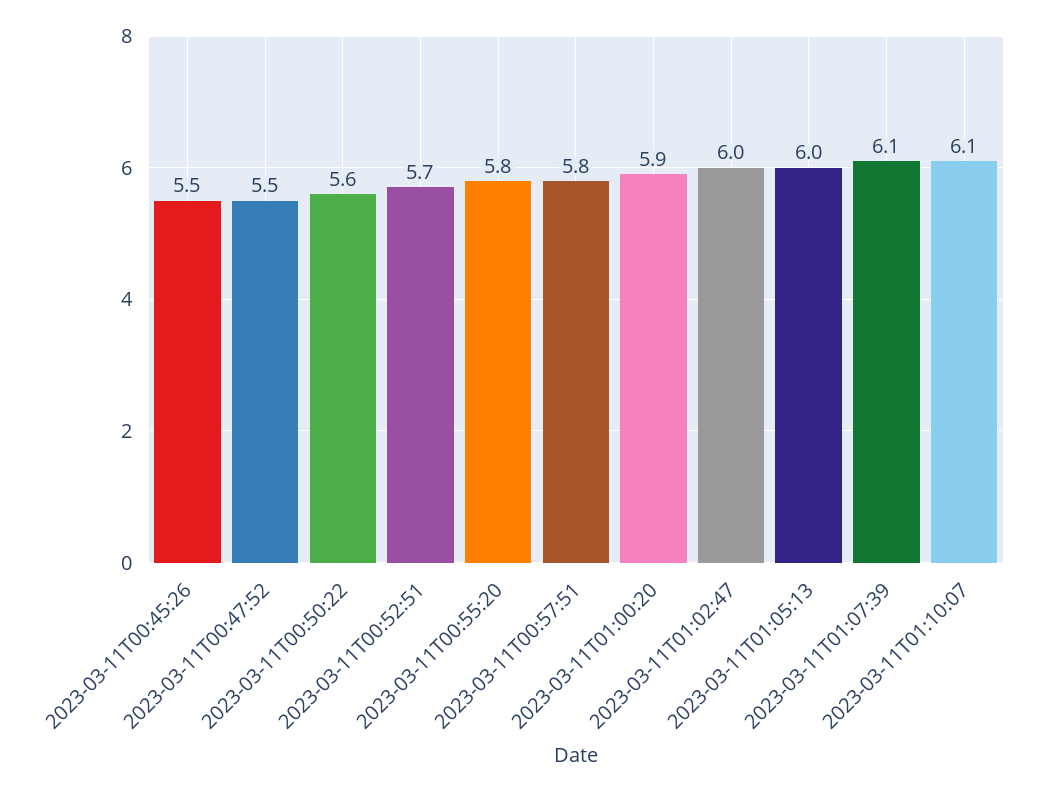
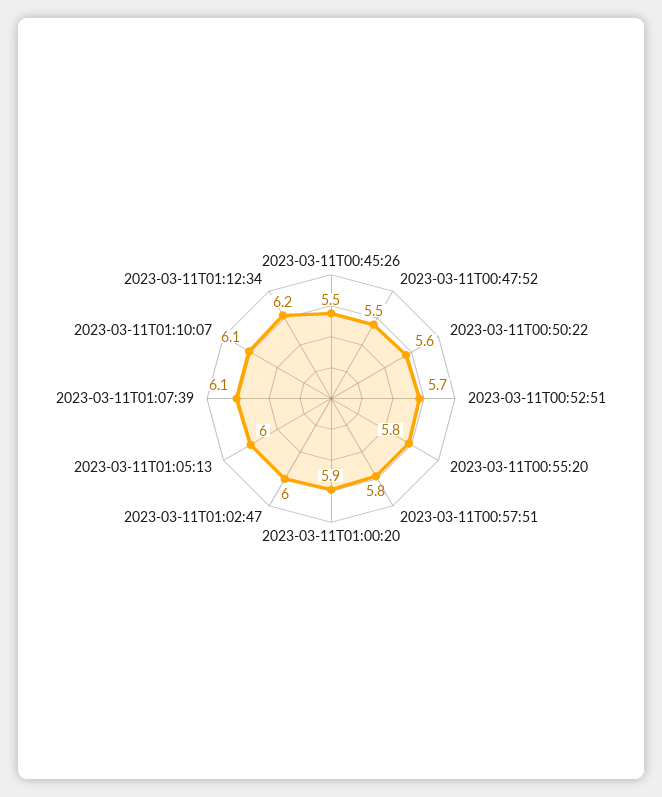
2023-03-11T01:12:34: none -> 6.2

